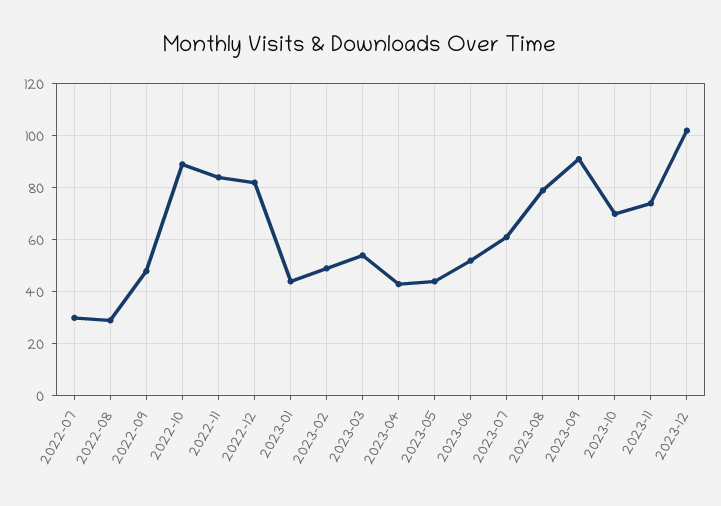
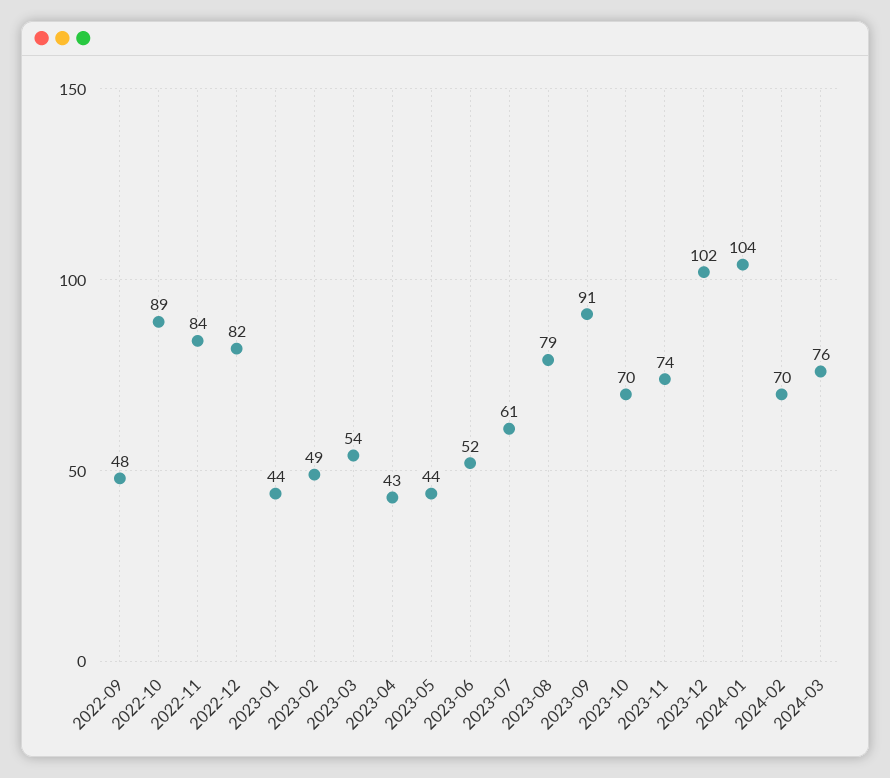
2022-07: 30 -> none
2022-08: 30 -> none
2024-01: none -> 104
2024-02: none -> 70
2024-03: none -> 76

